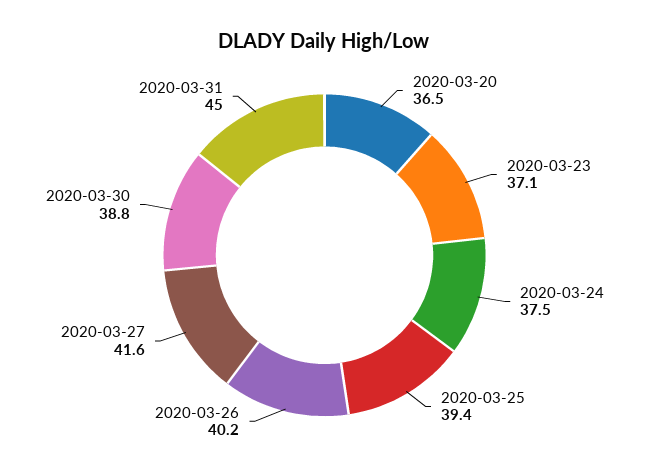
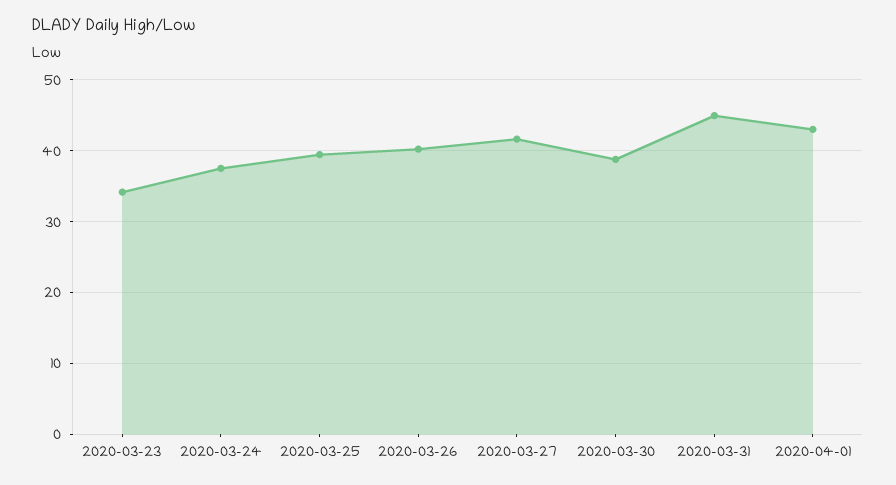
2020-03-20: 36.5 -> none
2020-03-23: 37.1 -> 34
2020-04-01: none -> 43

